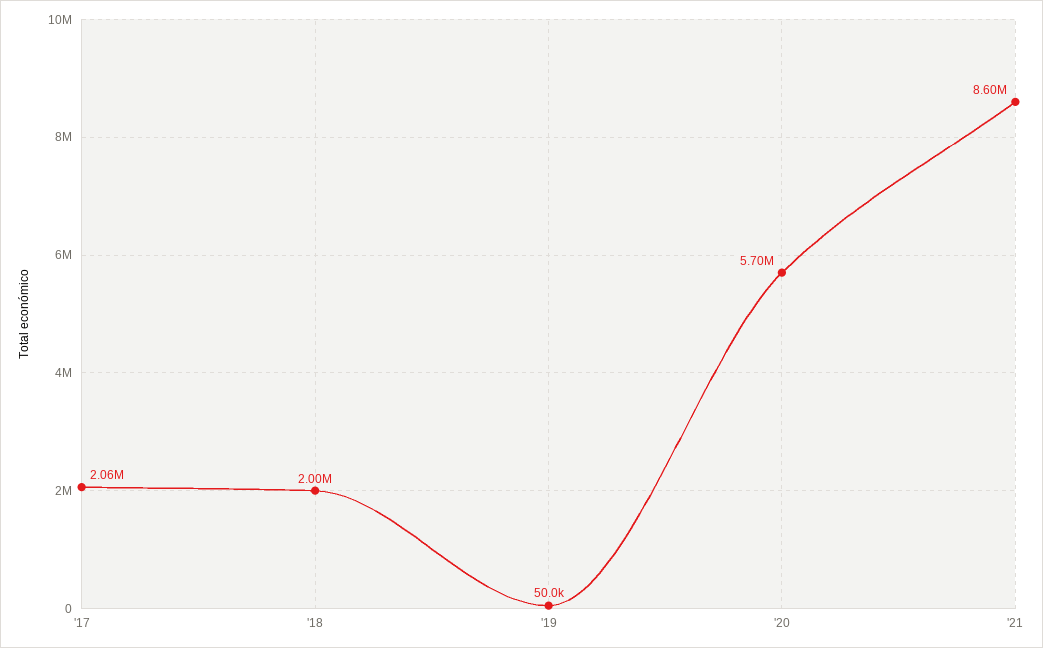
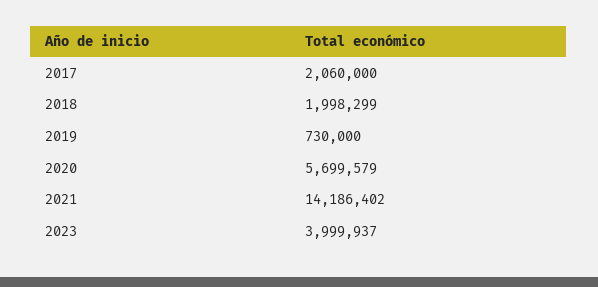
'19: 50000 -> 730000
'21: 8600000 -> 14186402
2023: none -> 3999937

